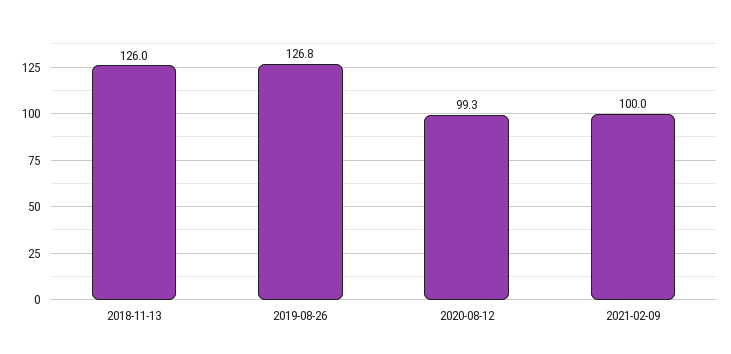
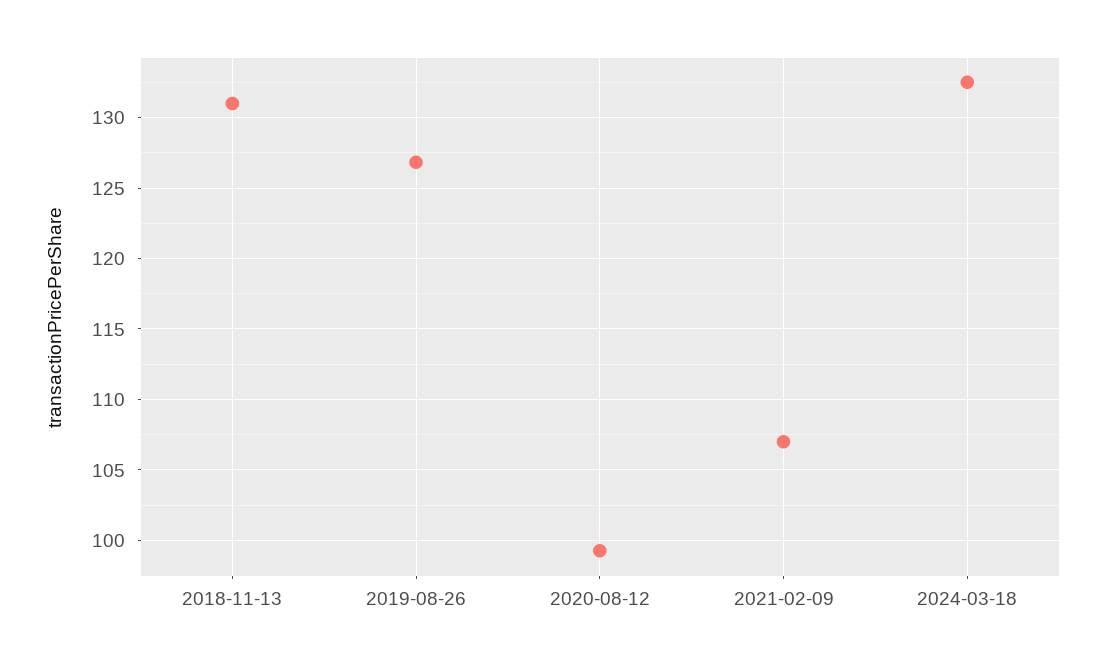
2018-11-13: 126 -> 131
2021-02-09: 100 -> 107
2024-03-18: none -> 132.5

